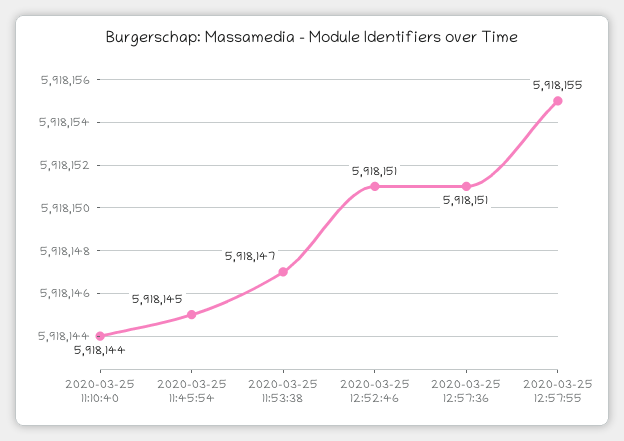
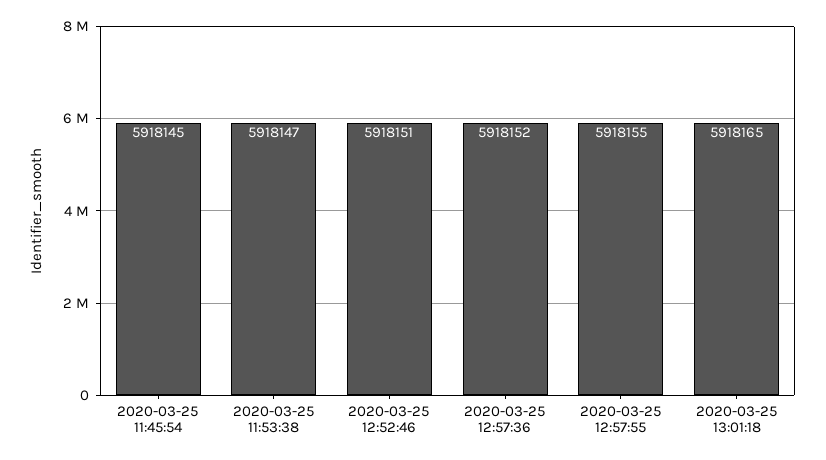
2020-03-25 11:10:40: 5918144 -> none
2020-03-25 12:57:36: 5918151 -> 5918152
2020-03-25 13:01:18: none -> 5918165

